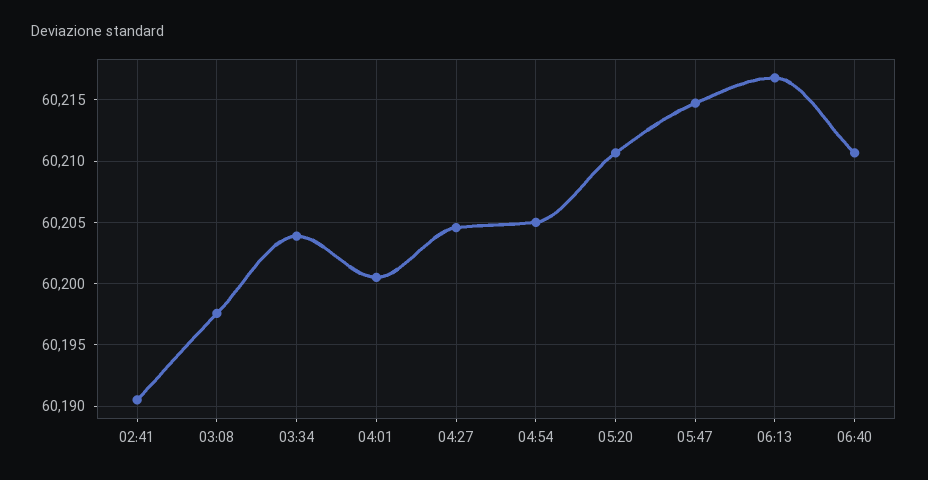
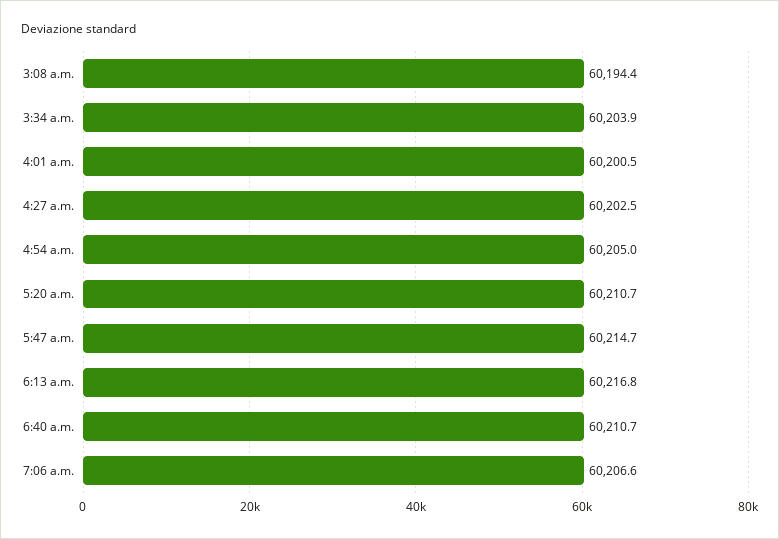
02:41: 60190.5 -> none
03:08: 60197.5 -> 60194.4
04:27: 60204.5 -> 60202.5
7:06 a.m.: none -> 60206.6

